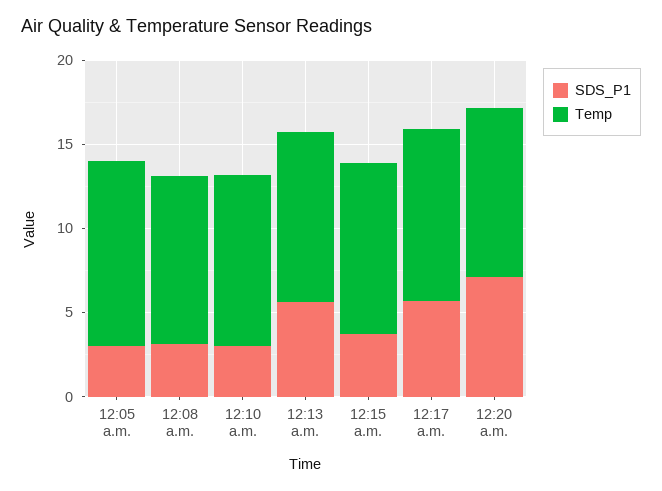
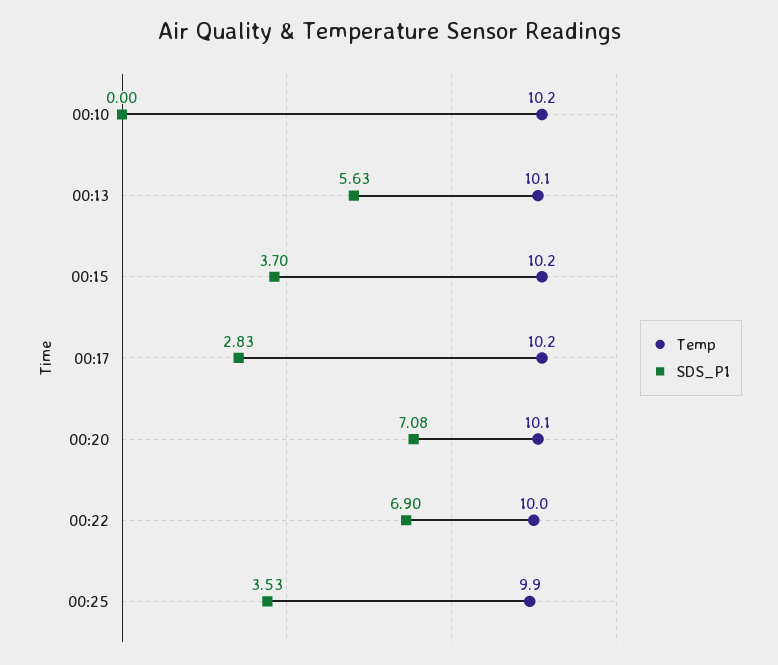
SDS_P1, 12:05 a.m.: 3 -> none
Temp, 12:05 a.m.: 11 -> none
SDS_P1, 12:08 a.m.: 3 -> none
Temp, 12:08 a.m.: 10 -> none
SDS_P1, 12:10 a.m.: 3 -> 0
SDS_P1, 12:17 a.m.: 6 -> 2.83
Temp, 00:22: none -> 10
SDS_P1, 00:22: none -> 6.9
Temp, 00:25: none -> 9.9
SDS_P1, 00:25: none -> 3.53

